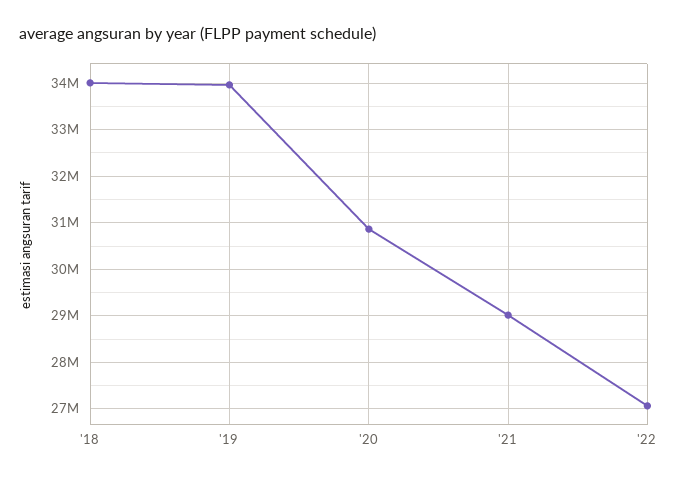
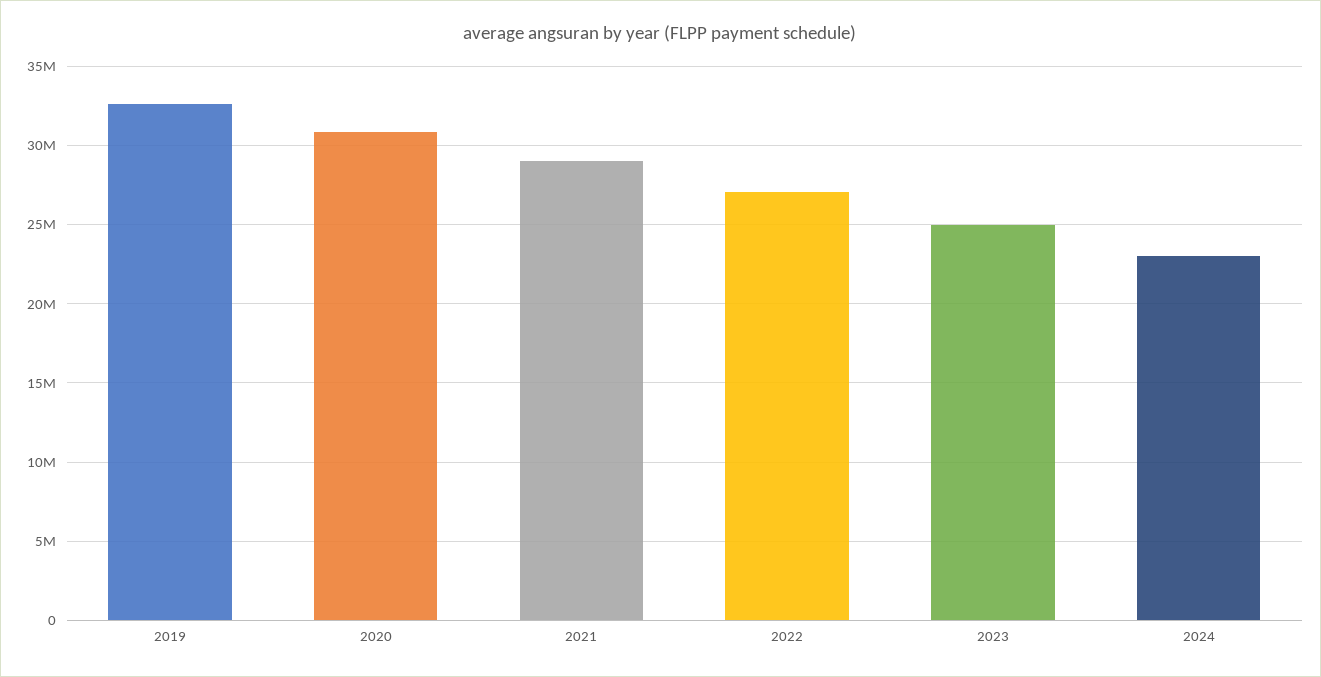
'18: 34000000 -> none
'19: 34000000 -> 32500000
2023: none -> 25000000
2024: none -> 23000000

